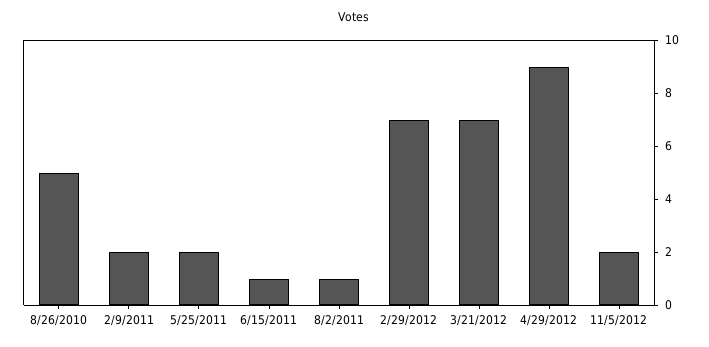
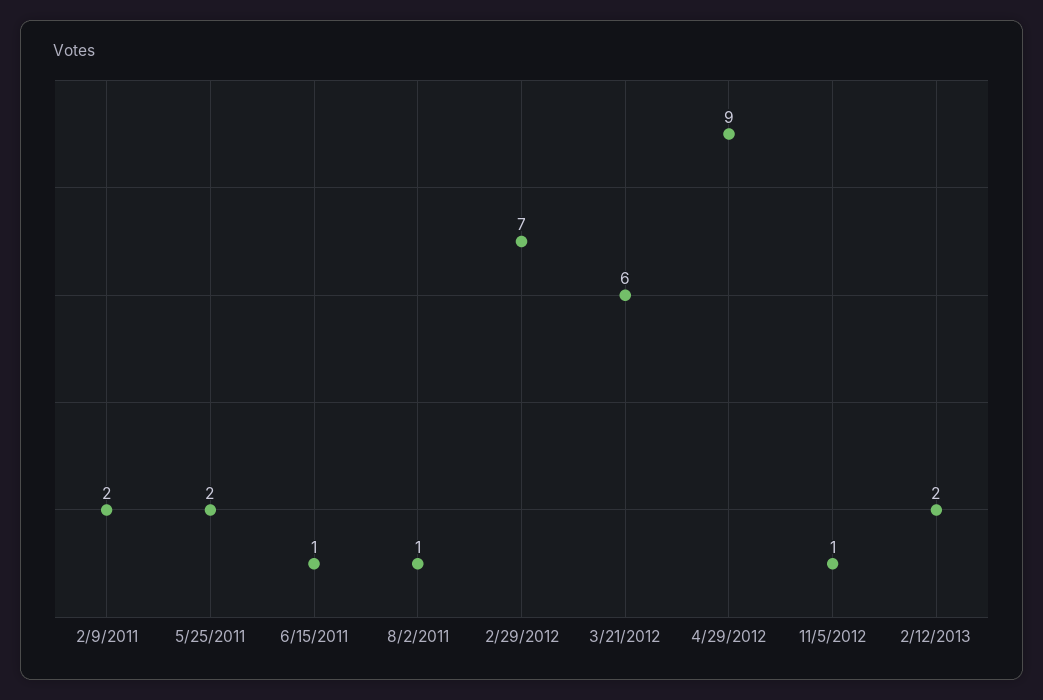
8/26/2010: 5 -> none
3/21/2012: 7 -> 6
11/5/2012: 2 -> 1
2/12/2013: none -> 2

